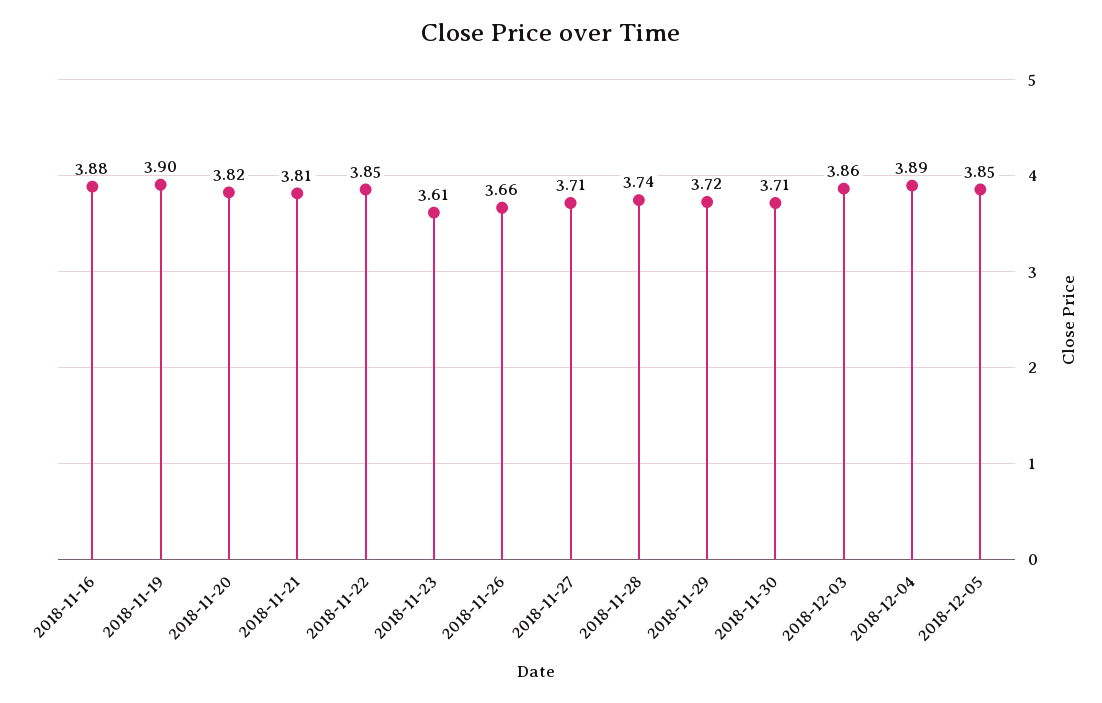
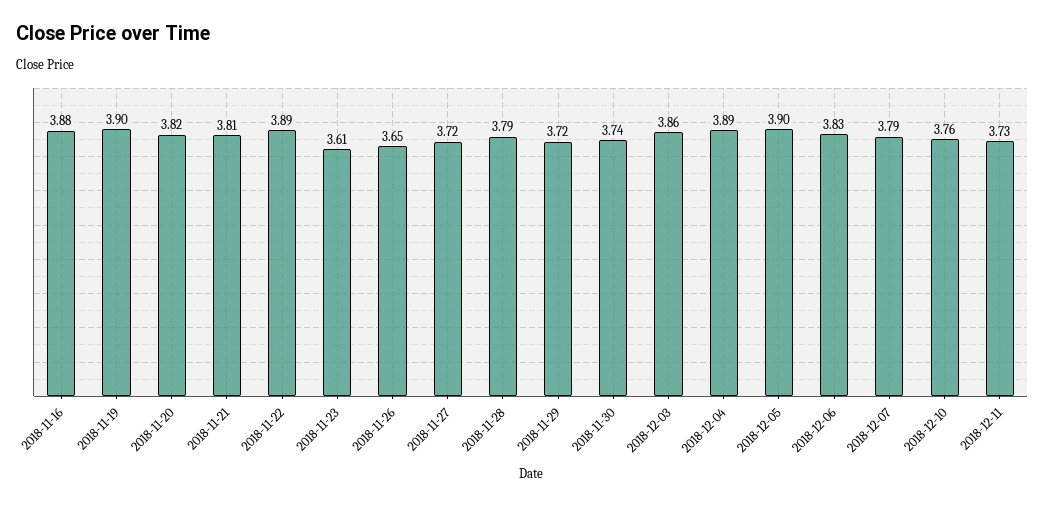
2018-11-22: 3.85 -> 3.89
2018-11-26: 3.66 -> 3.65
2018-11-27: 3.71 -> 3.72
2018-11-28: 3.74 -> 3.79
2018-11-30: 3.71 -> 3.74
2018-12-05: 3.85 -> 3.9
2018-12-06: none -> 3.83
2018-12-07: none -> 3.79
2018-12-10: none -> 3.76
2018-12-11: none -> 3.73

